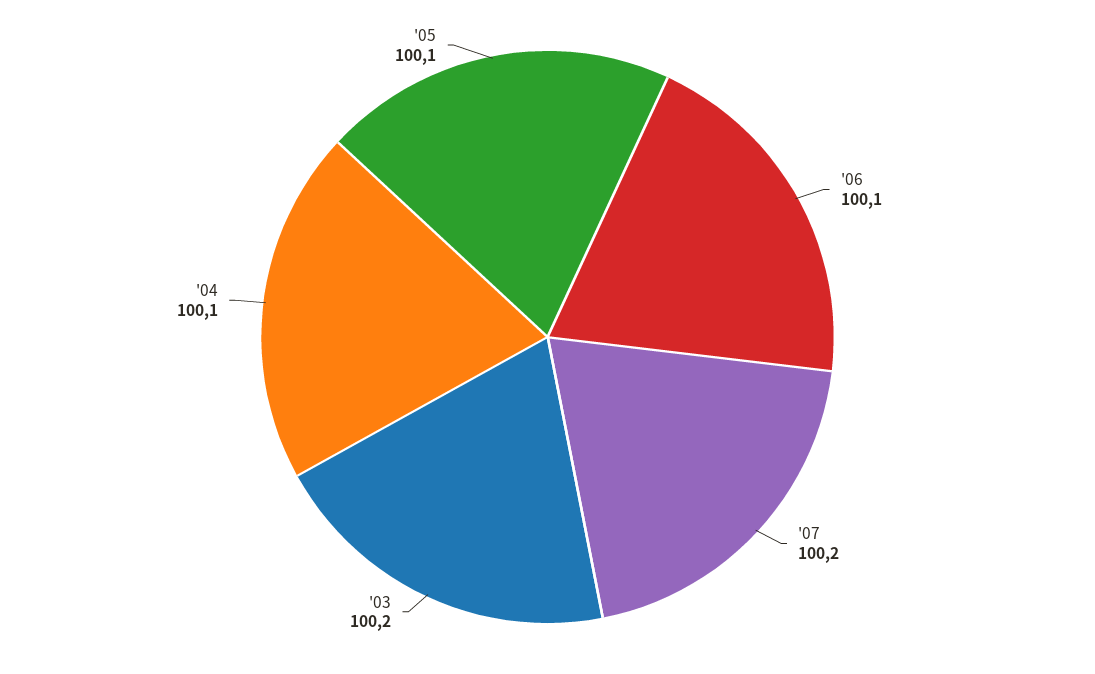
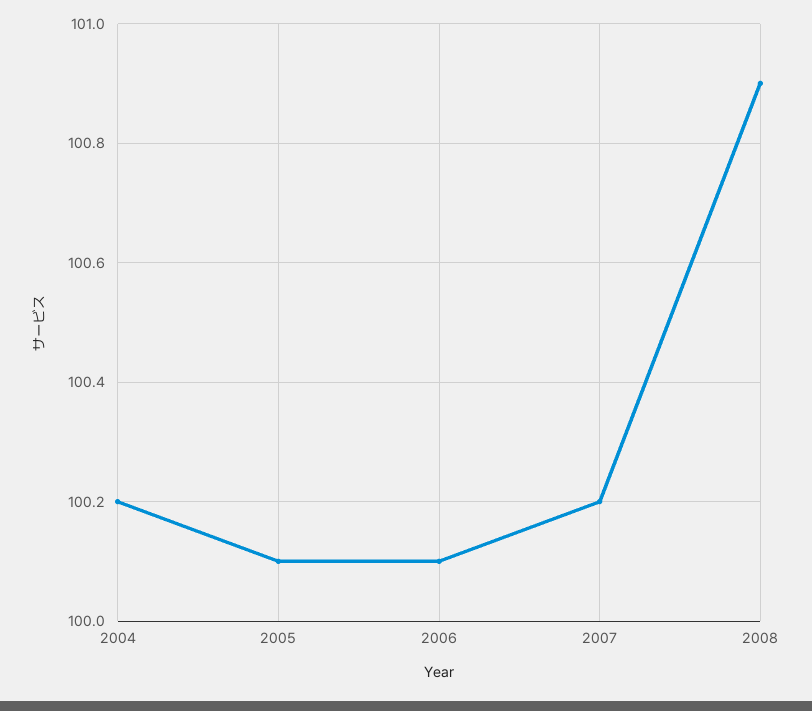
'03: 100.2 -> none
'04: 100.1 -> 100.2
2008: none -> 100.9

